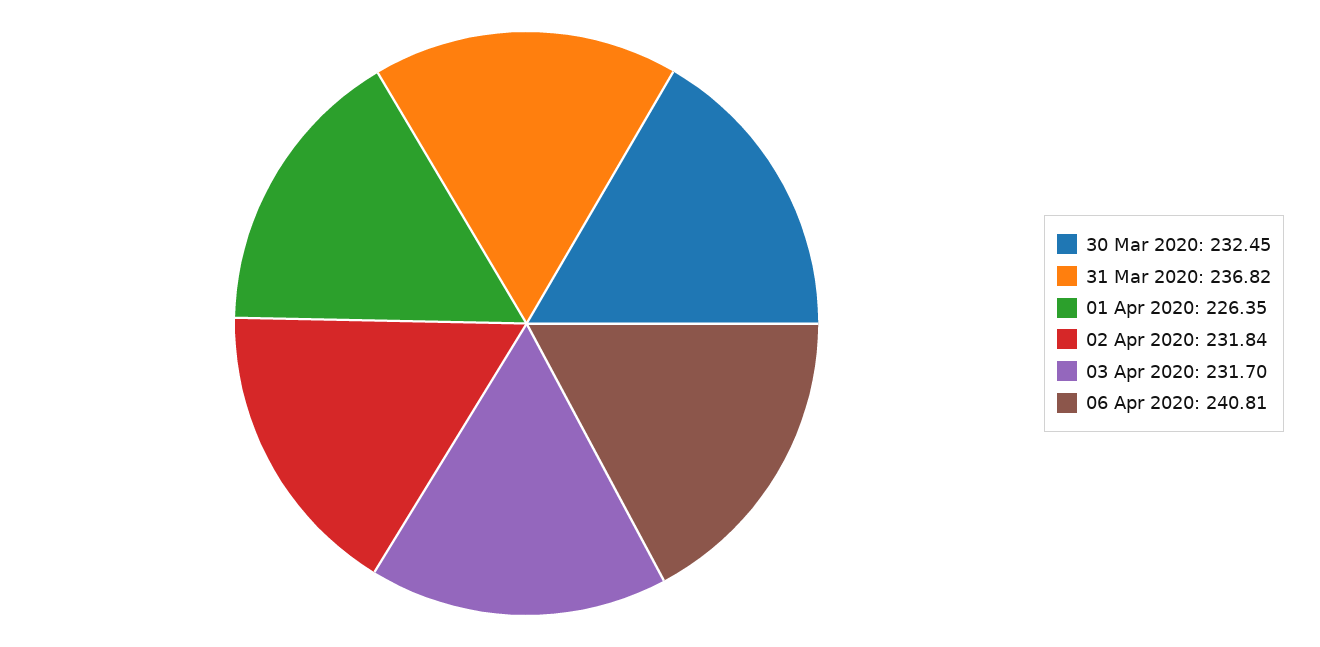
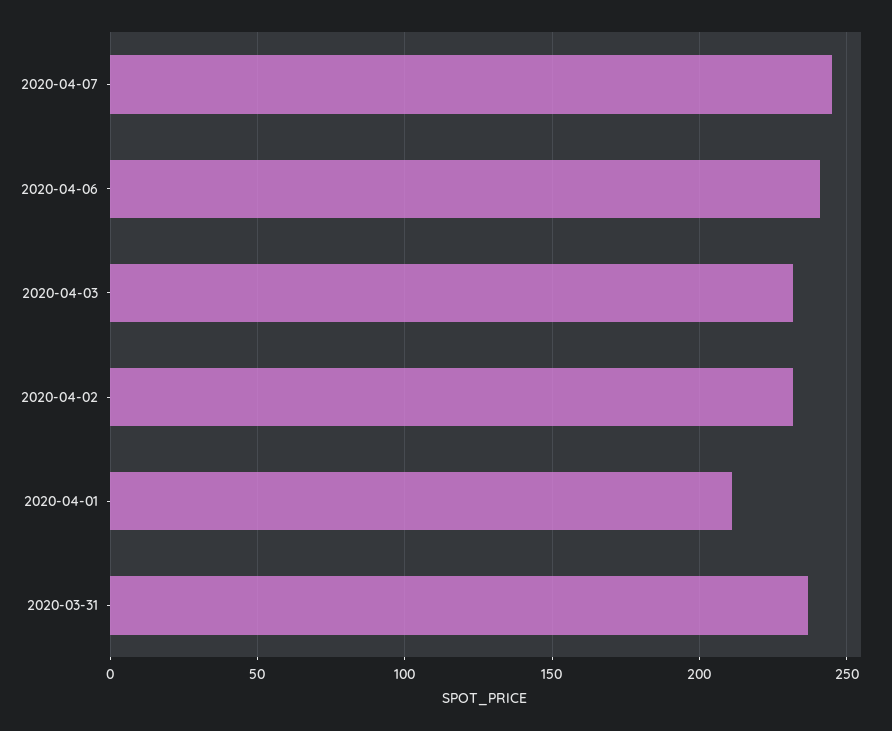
30 Mar 2020: 232.45 -> none
01 Apr 2020: 226.35 -> 210
2020-04-07: none -> 245

